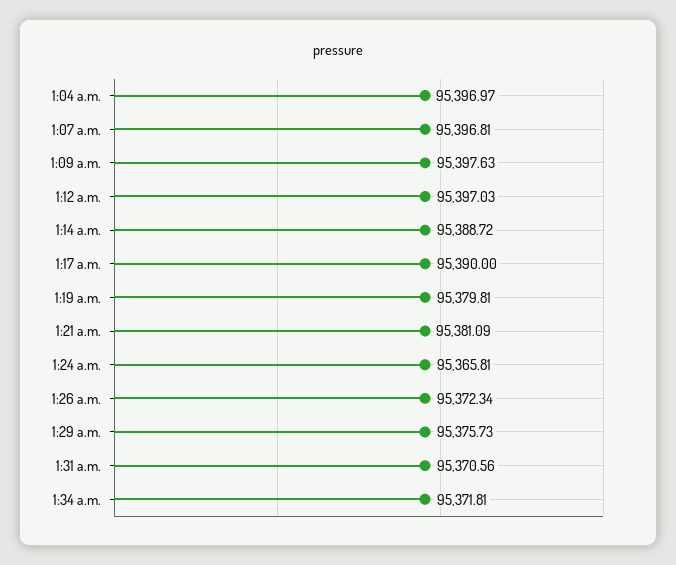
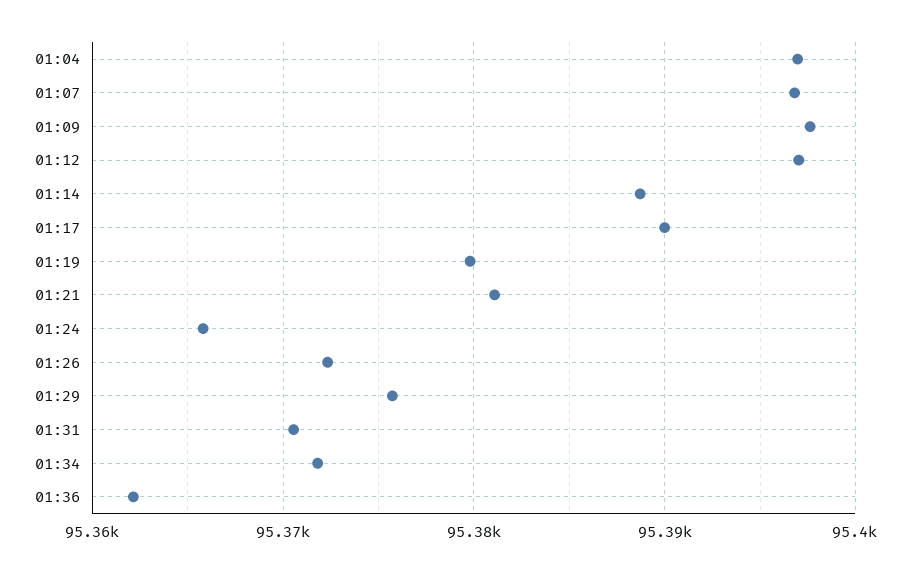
01:36: none -> 95362

